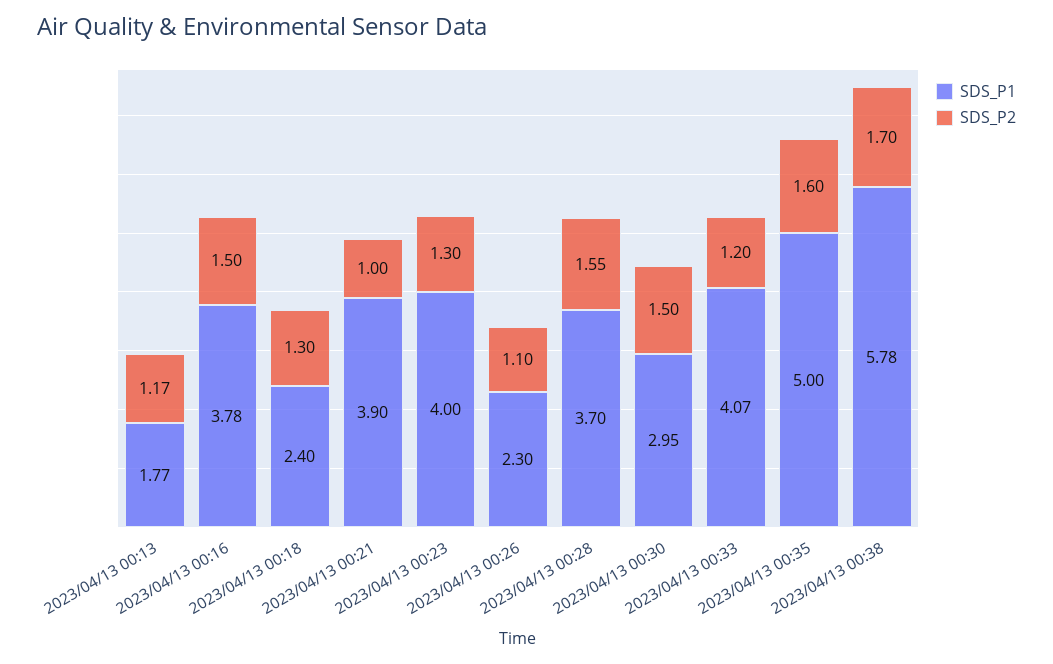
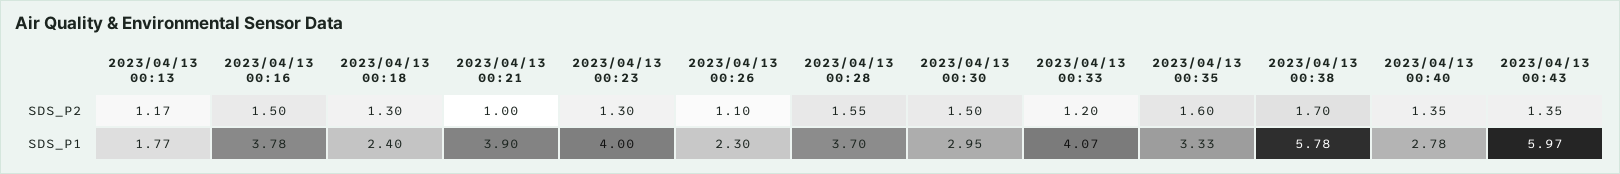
SDS_P1, 2023/04/13 00:35: 5 -> 3.33
SDS_P2, 2023/04/13 00:40: none -> 1.35
SDS_P2, 2023/04/13 00:43: none -> 1.35
SDS_P1, 2023/04/13 00:40: none -> 2.78
SDS_P1, 2023/04/13 00:43: none -> 5.97

